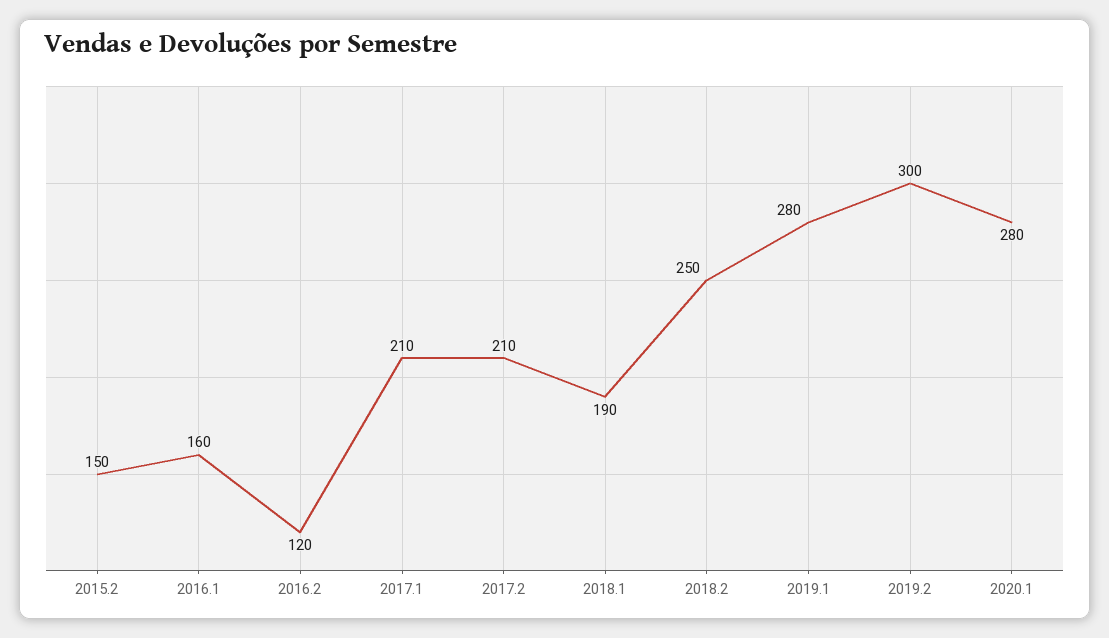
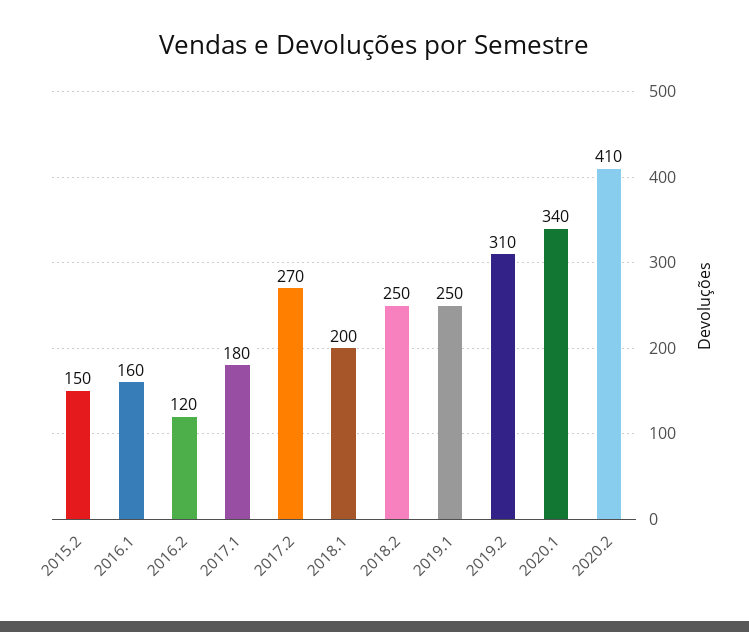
2017.1: 210 -> 180
2017.2: 210 -> 270
2018.1: 190 -> 200
2019.1: 280 -> 250
2019.2: 300 -> 310
2020.1: 280 -> 340
2020.2: none -> 410

